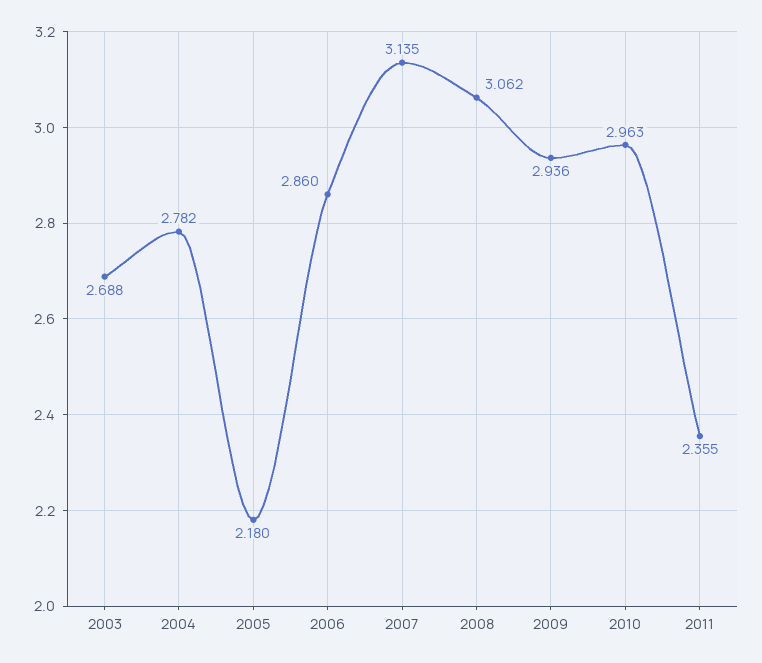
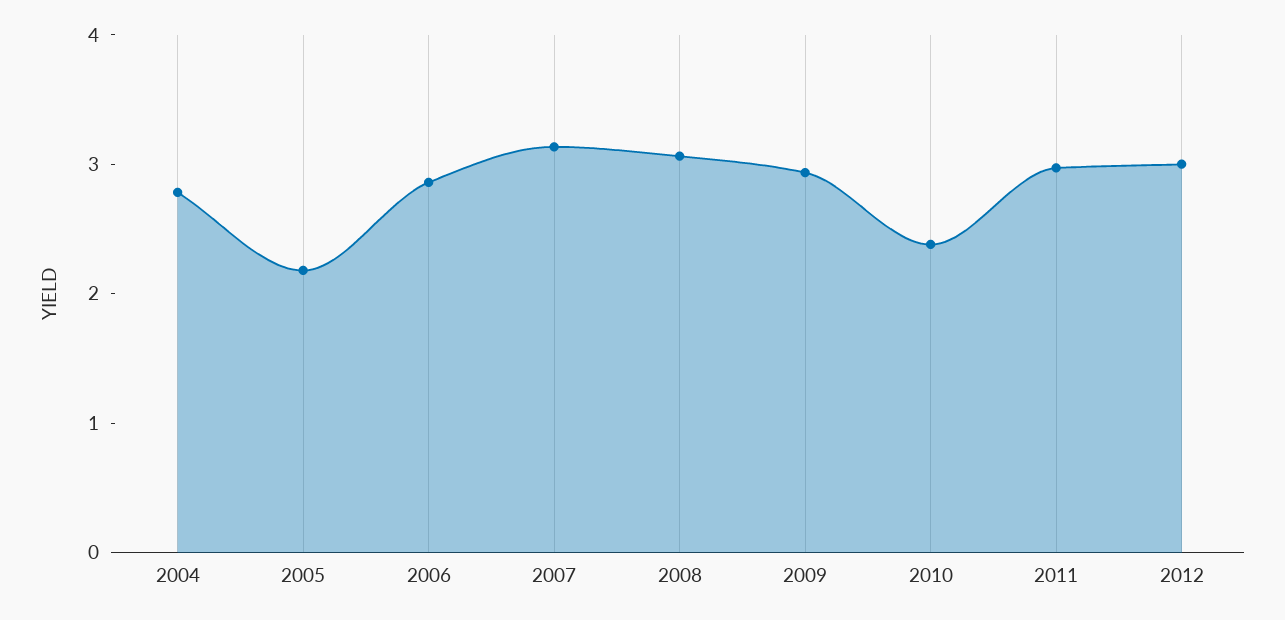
2003: 2.688 -> none
2010: 2.963 -> 2.4
2011: 2.355 -> 3
2012: none -> 3

